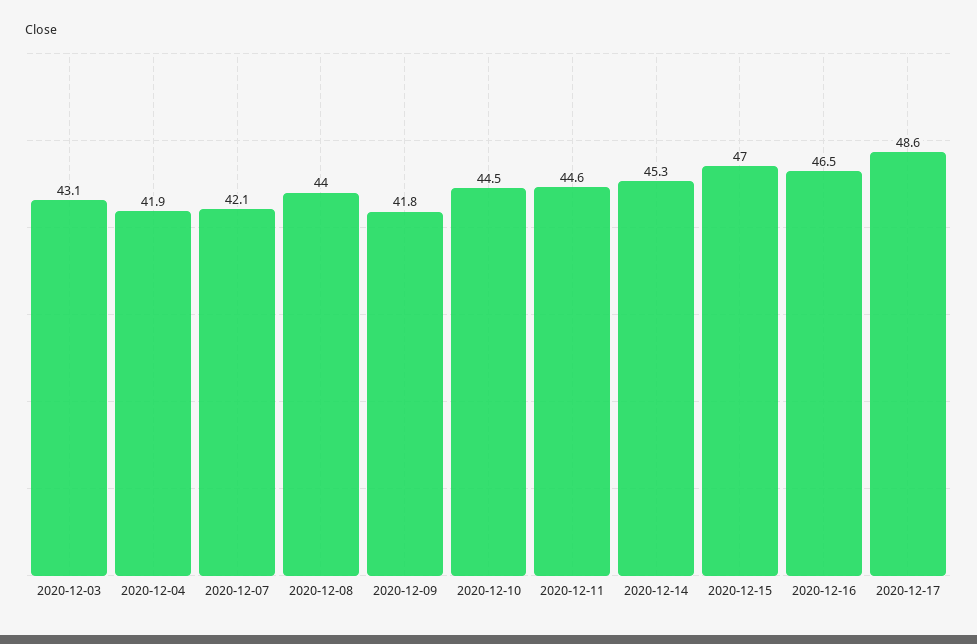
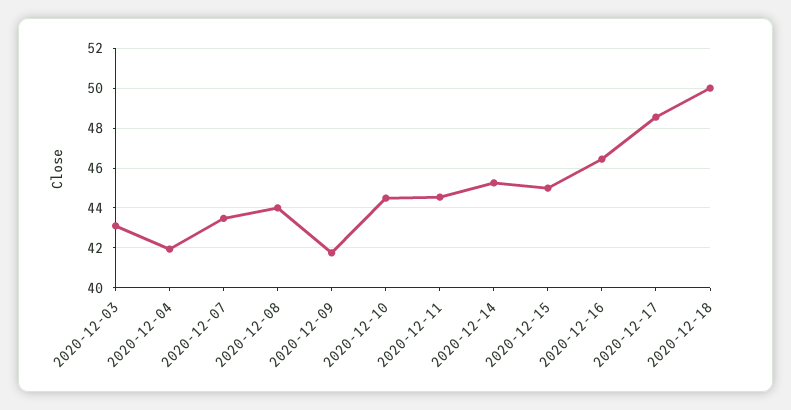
2020-12-07: 42.1 -> 43.5
2020-12-15: 47 -> 45
2020-12-18: none -> 50

